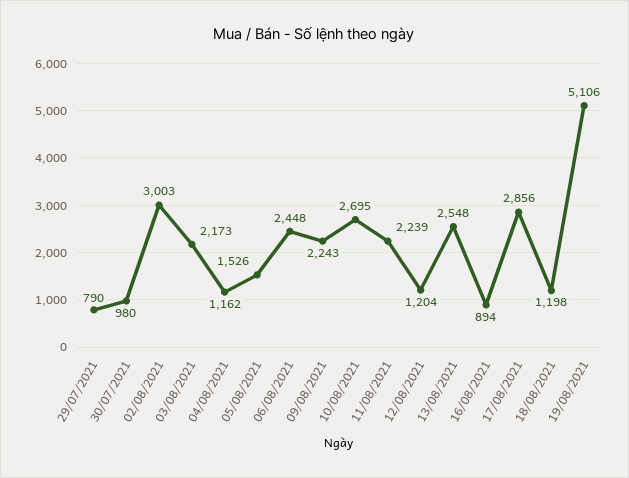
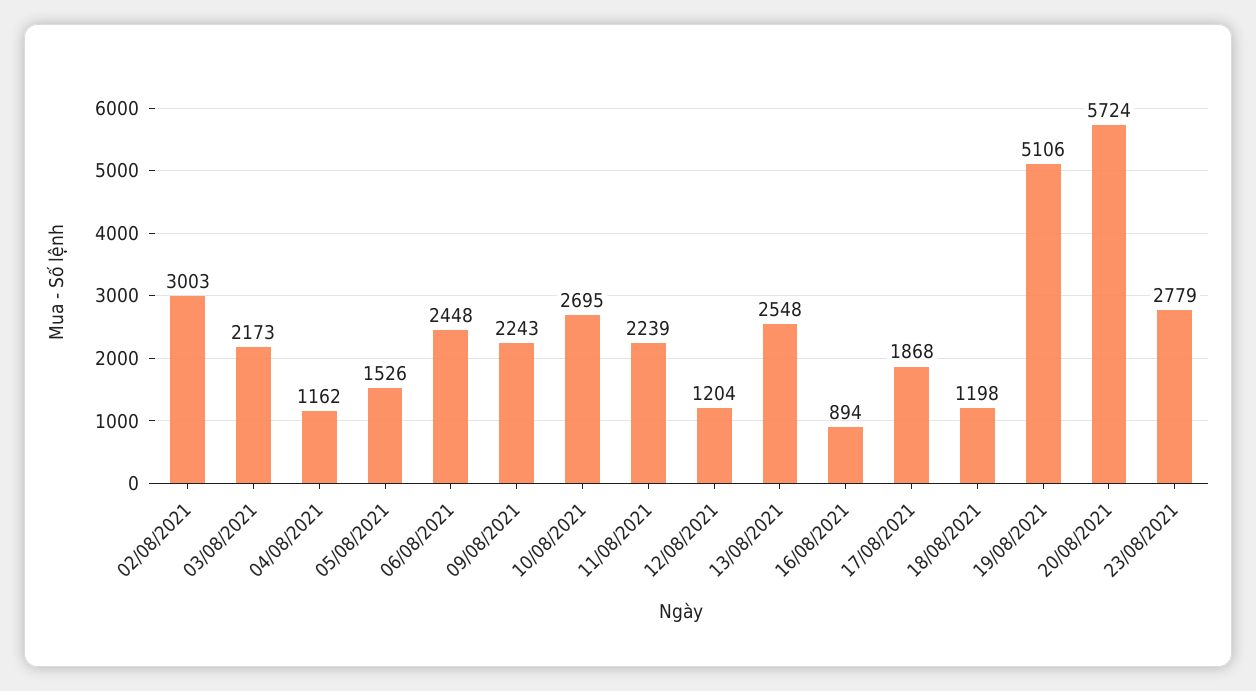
29/07/2021: 790 -> none
30/07/2021: 980 -> none
17/08/2021: 2856 -> 1868
20/08/2021: none -> 5724
23/08/2021: none -> 2779

